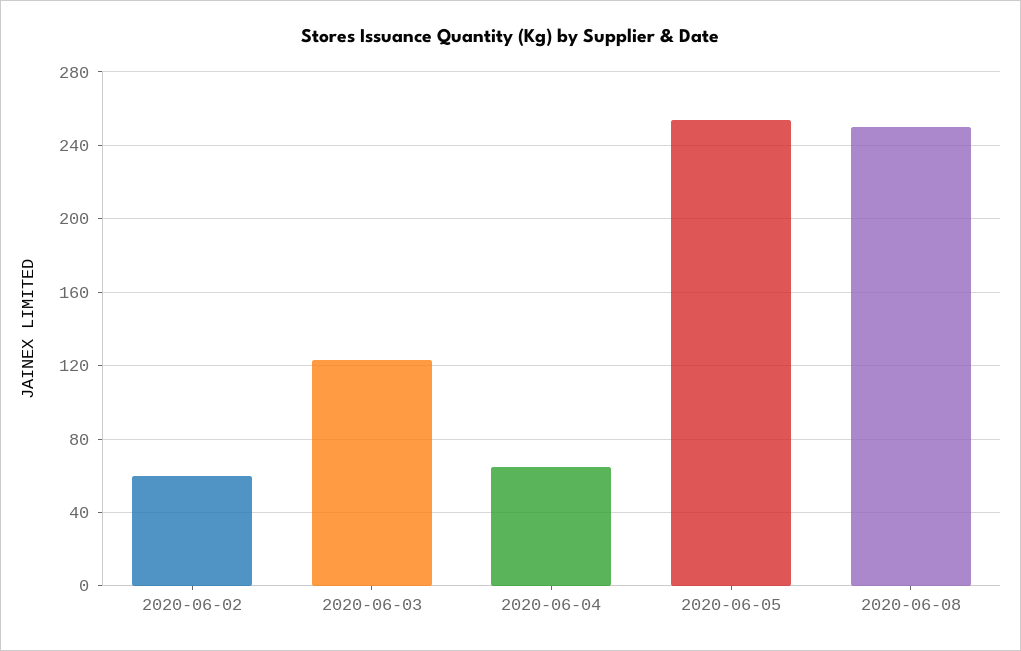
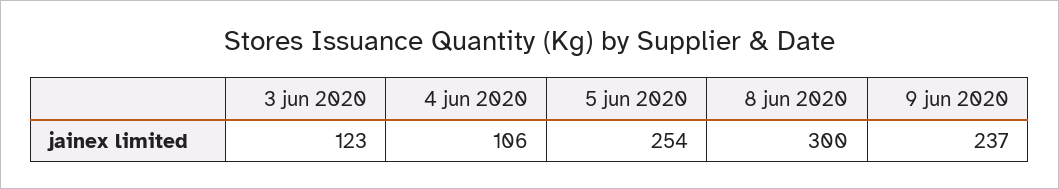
2020-06-02: 60 -> none
2020-06-04: 65 -> 106
2020-06-08: 250 -> 300
9 jun 2020: none -> 237

